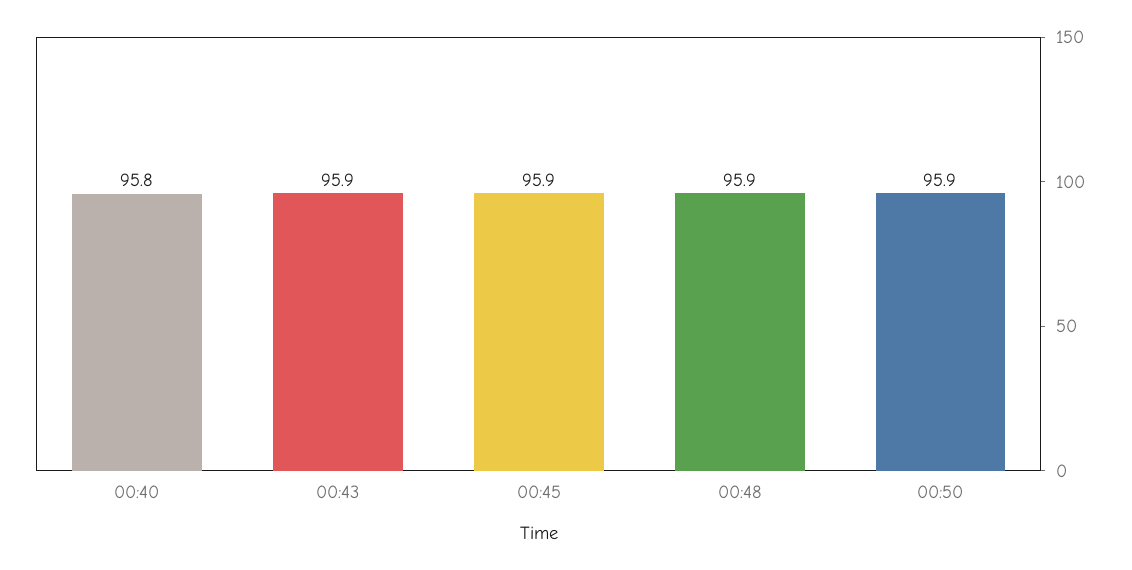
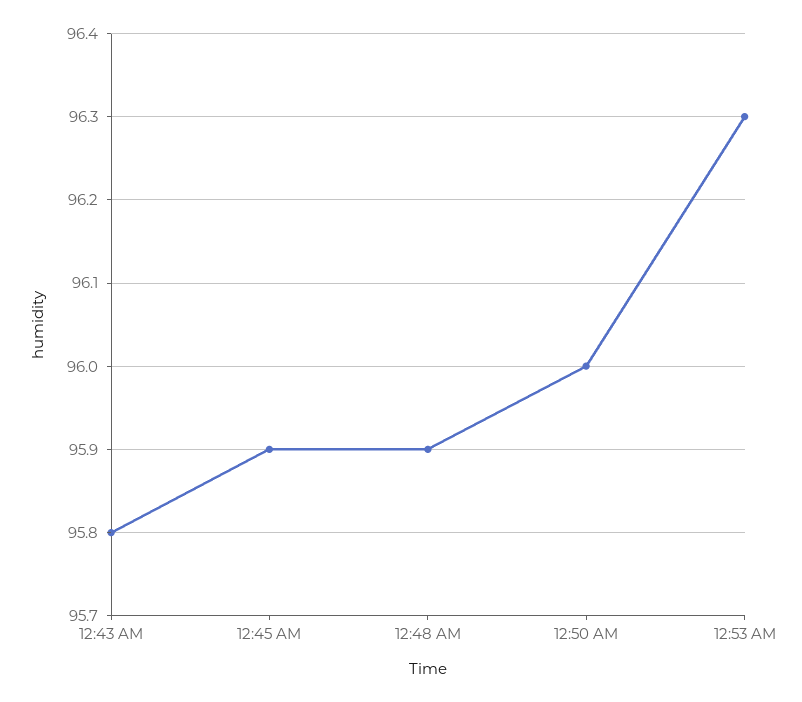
00:40: 95.8 -> none
00:43: 95.9 -> 95.8
00:50: 95.9 -> 96
12:53 AM: none -> 96.3

